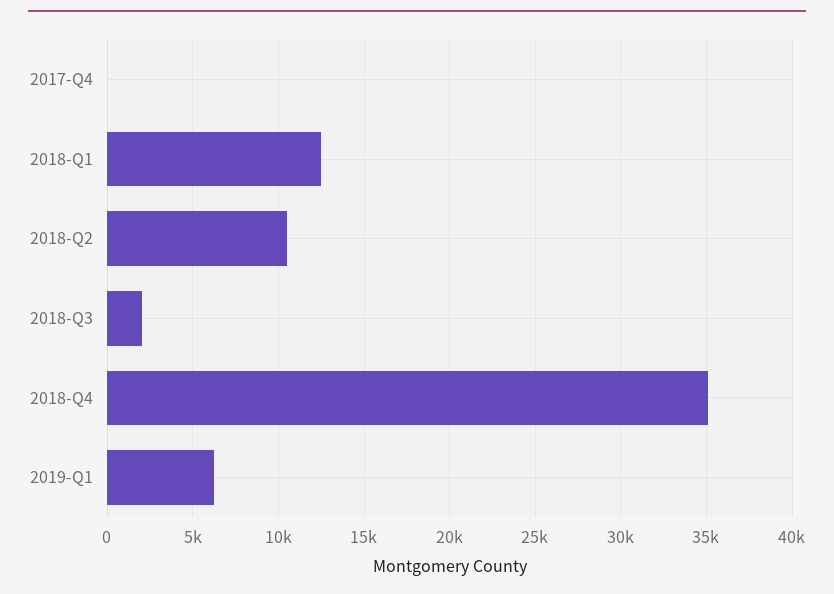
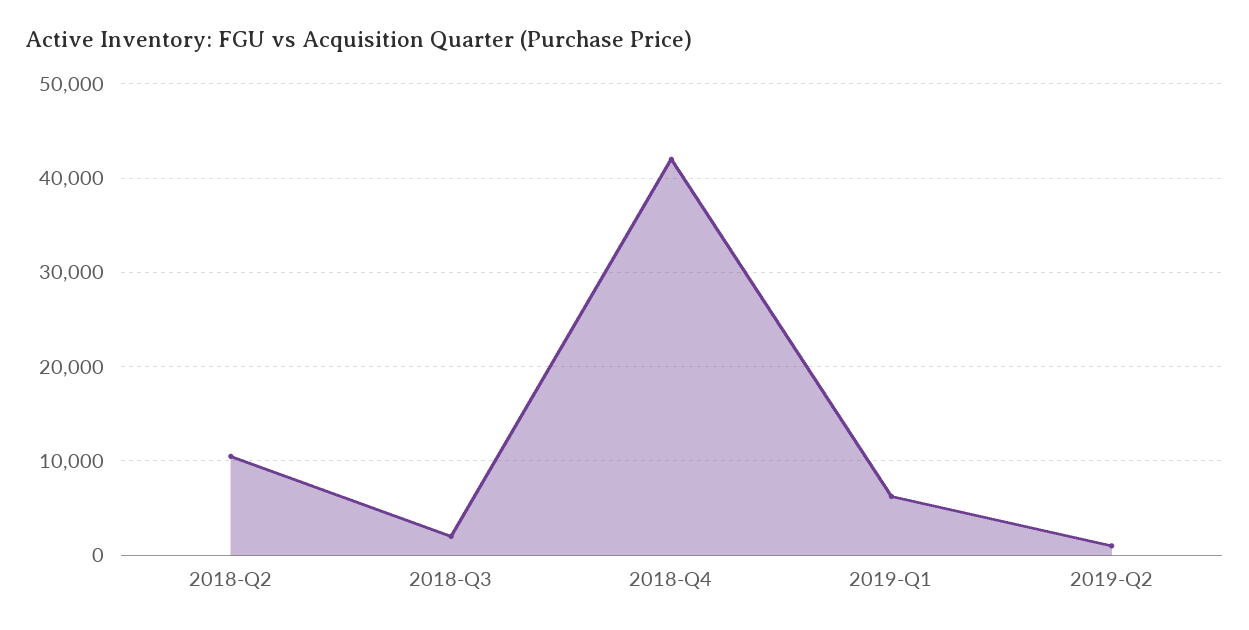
2017-Q4: 0 -> none
2018-Q1: 12500 -> none
2018-Q4: 35000 -> 42000
2019-Q2: none -> 1000

